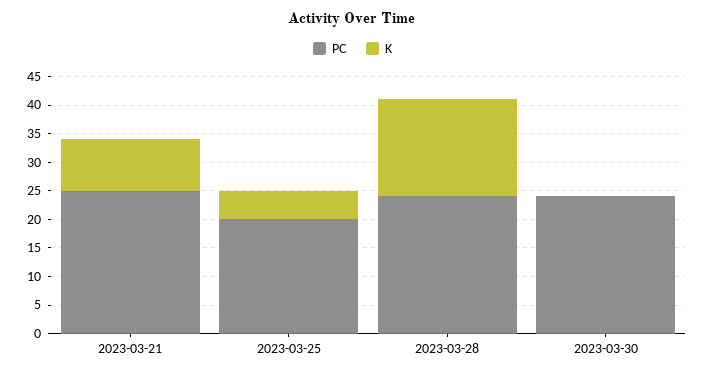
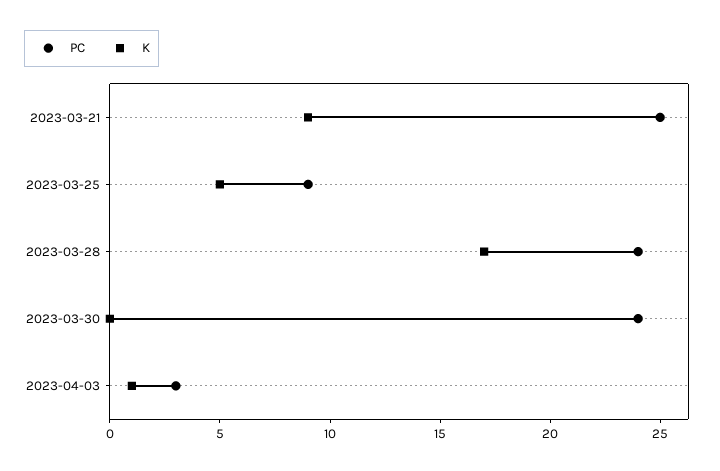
PC, 2023-03-25: 20 -> 9
PC, 2023-04-03: none -> 3
K, 2023-04-03: none -> 1

